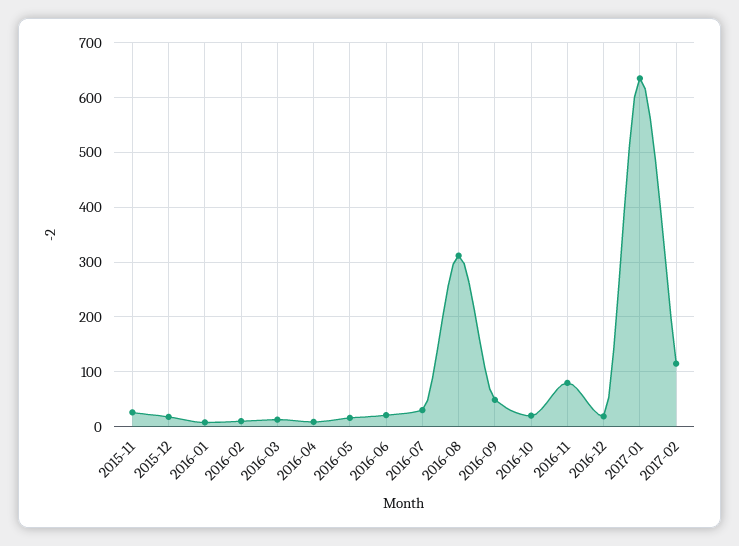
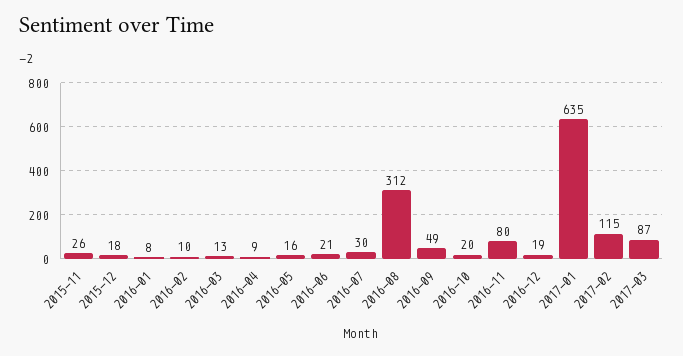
2017-03: none -> 87

